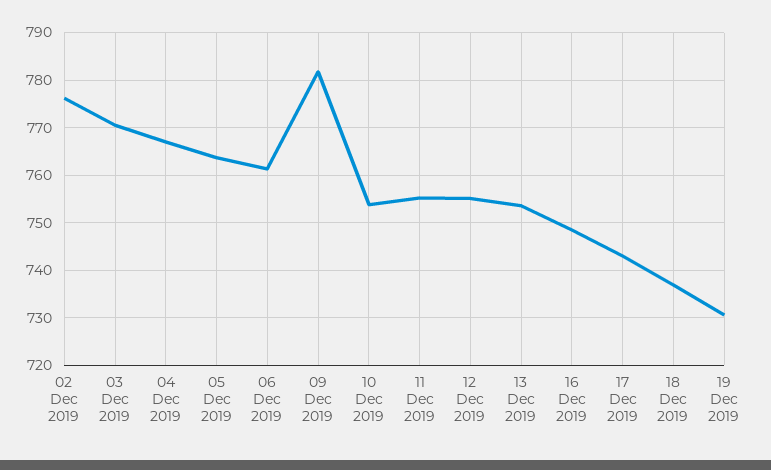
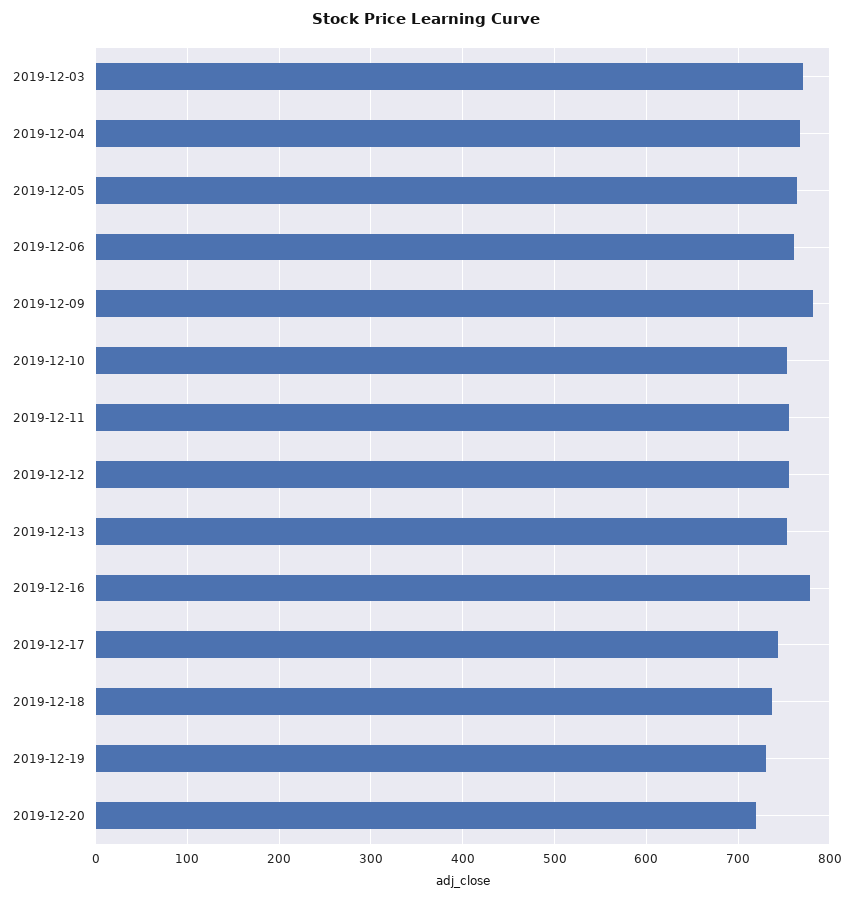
02 Dec 2019: 776 -> none
16 Dec 2019: 748 -> 780
2019-12-20: none -> 720

